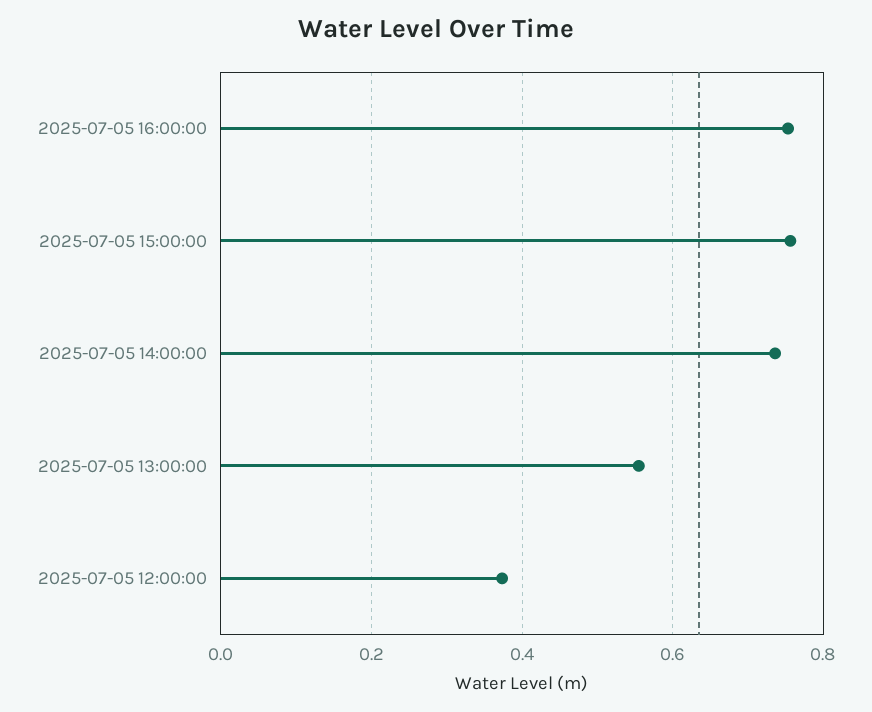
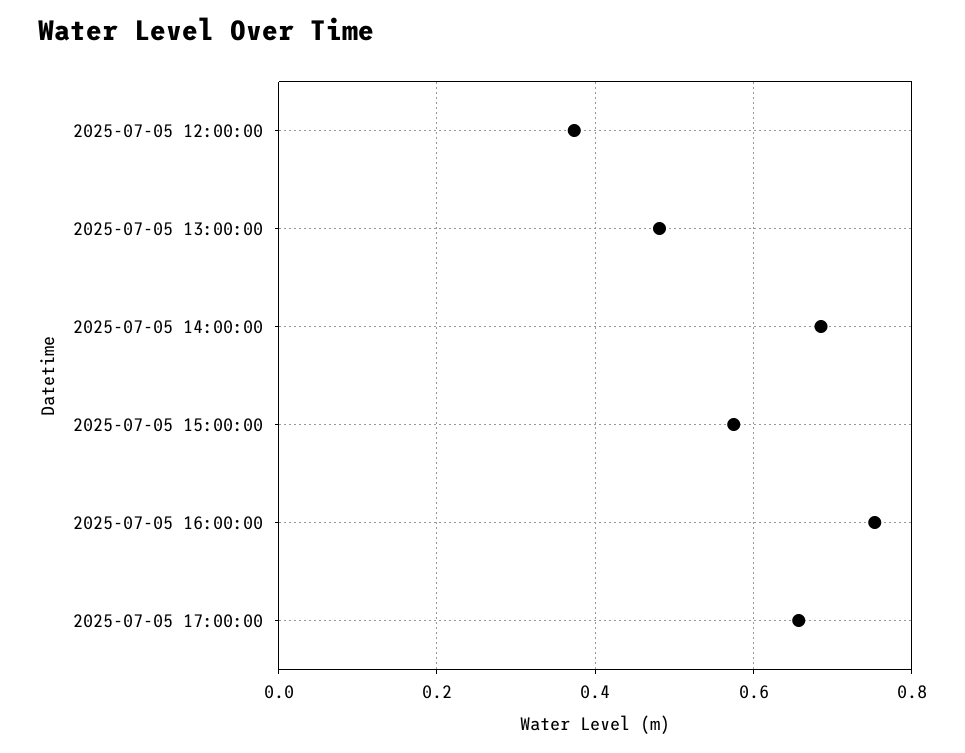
2025-07-05 15:00:00: 0.76 -> 0.58
2025-07-05 14:00:00: 0.74 -> 0.68
2025-07-05 13:00:00: 0.56 -> 0.48
2025-07-05 17:00:00: none -> 0.66

